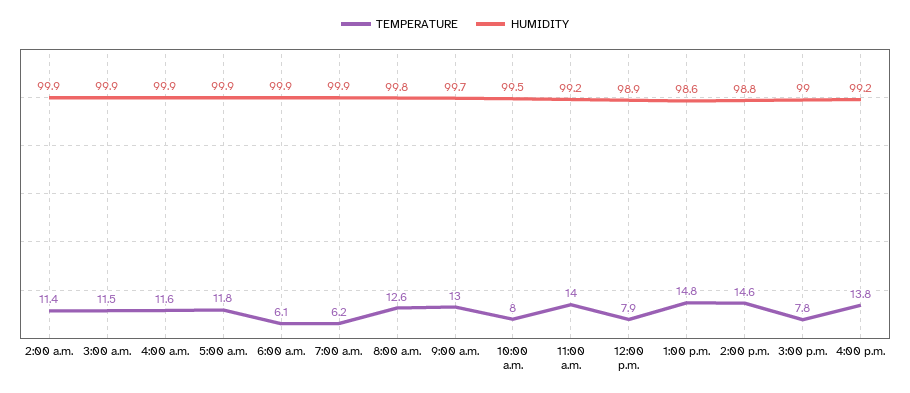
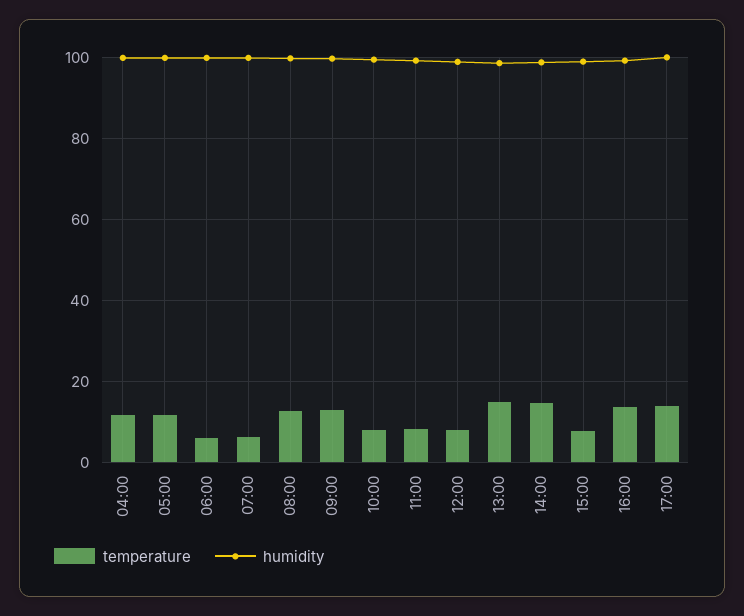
TEMPERATURE, 2:00 a.m.: 11.4 -> none
HUMIDITY, 2:00 a.m.: 99.9 -> none
TEMPERATURE, 3:00 a.m.: 11.5 -> none
HUMIDITY, 3:00 a.m.: 99.9 -> none
TEMPERATURE, 11:00 a.m.: 14 -> 8
TEMPERATURE, 17:00: none -> 14
HUMIDITY, 17:00: none -> 100

